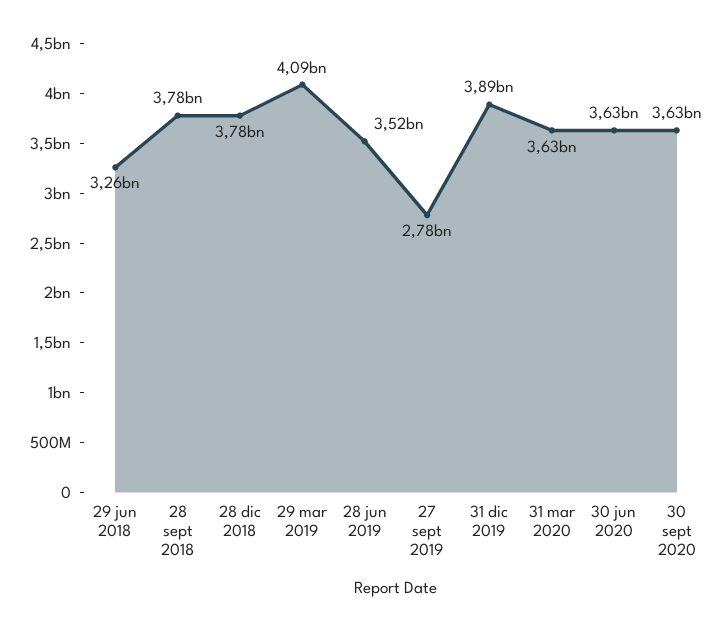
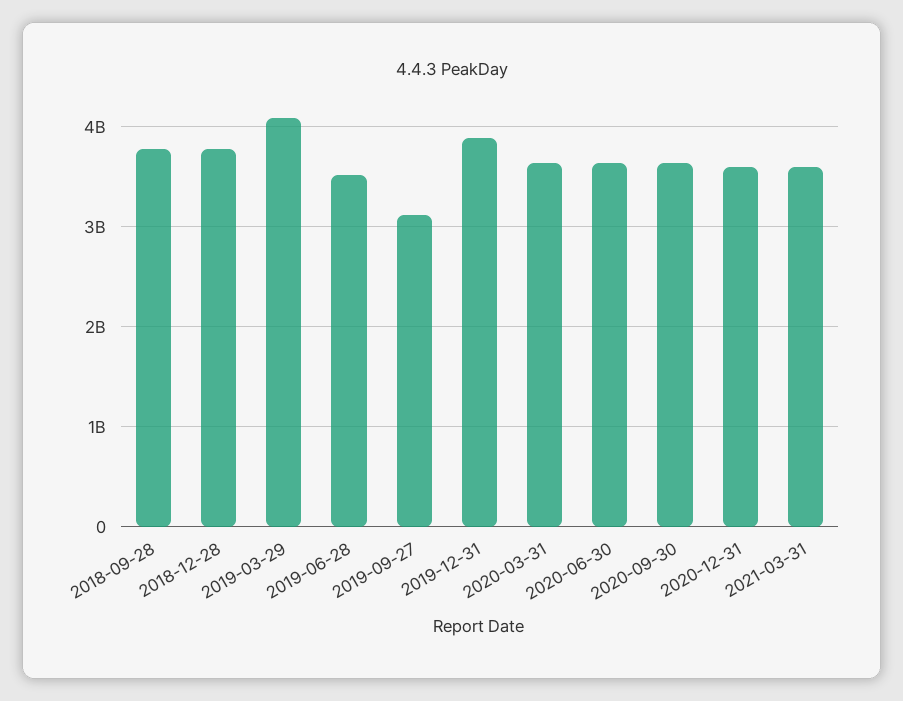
29 jun 2018: 3260000000 -> none
27 sept 2019: 2780000000 -> 3100000000
2020-12-31: none -> 3600000000
2021-03-31: none -> 3600000000

